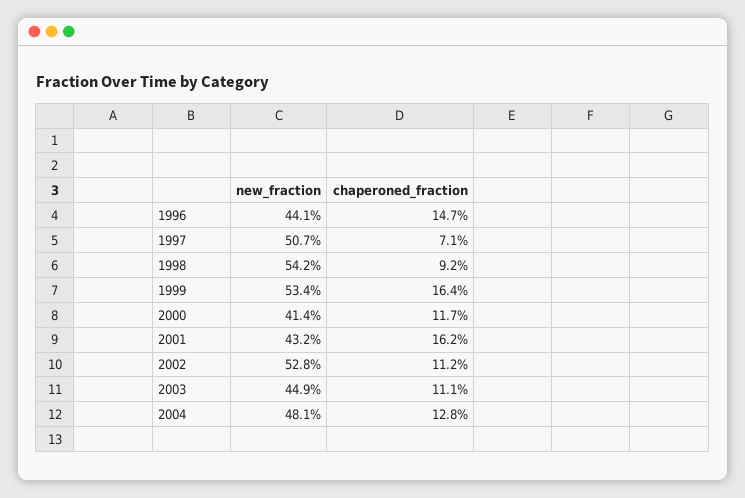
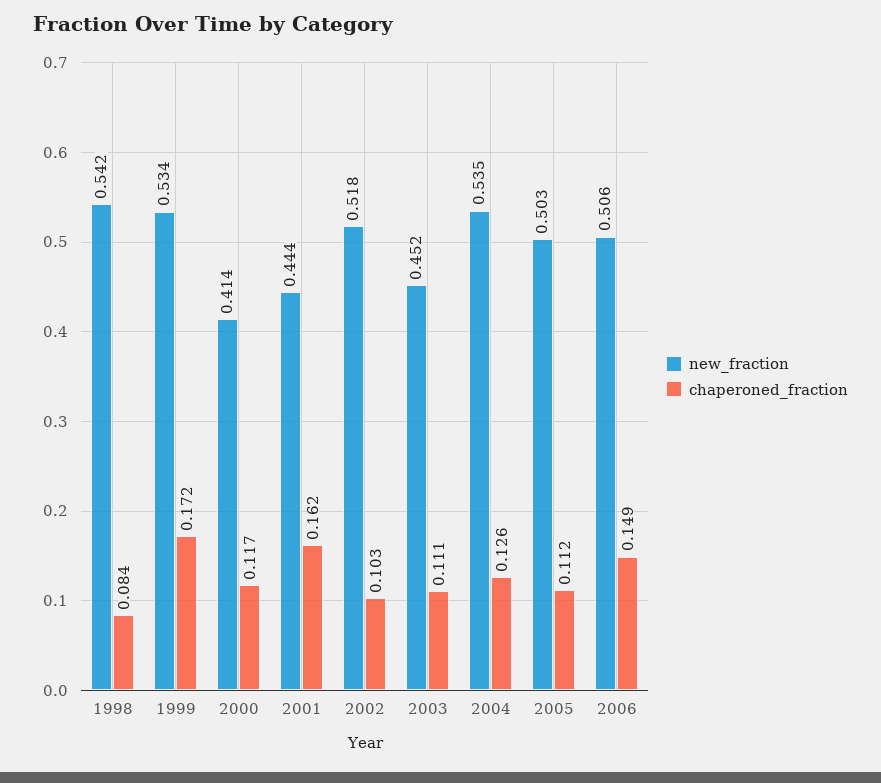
new_fraction, 1996: 0.441 -> none
chaperoned_fraction, 1996: 0.147 -> none
new_fraction, 1997: 0.507 -> none
chaperoned_fraction, 1997: 0.071 -> none
chaperoned_fraction, 1998: 0.092 -> 0.084
chaperoned_fraction, 1999: 0.164 -> 0.172
new_fraction, 2001: 0.432 -> 0.444
new_fraction, 2002: 0.528 -> 0.518
chaperoned_fraction, 2002: 0.112 -> 0.103
new_fraction, 2003: 0.449 -> 0.452
new_fraction, 2004: 0.481 -> 0.535
chaperoned_fraction, 2004: 0.128 -> 0.126
new_fraction, 2005: none -> 0.503
chaperoned_fraction, 2005: none -> 0.112
new_fraction, 2006: none -> 0.506
chaperoned_fraction, 2006: none -> 0.149

